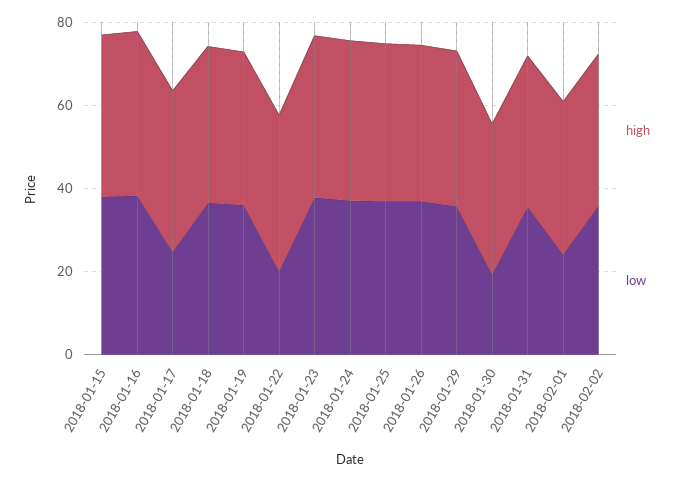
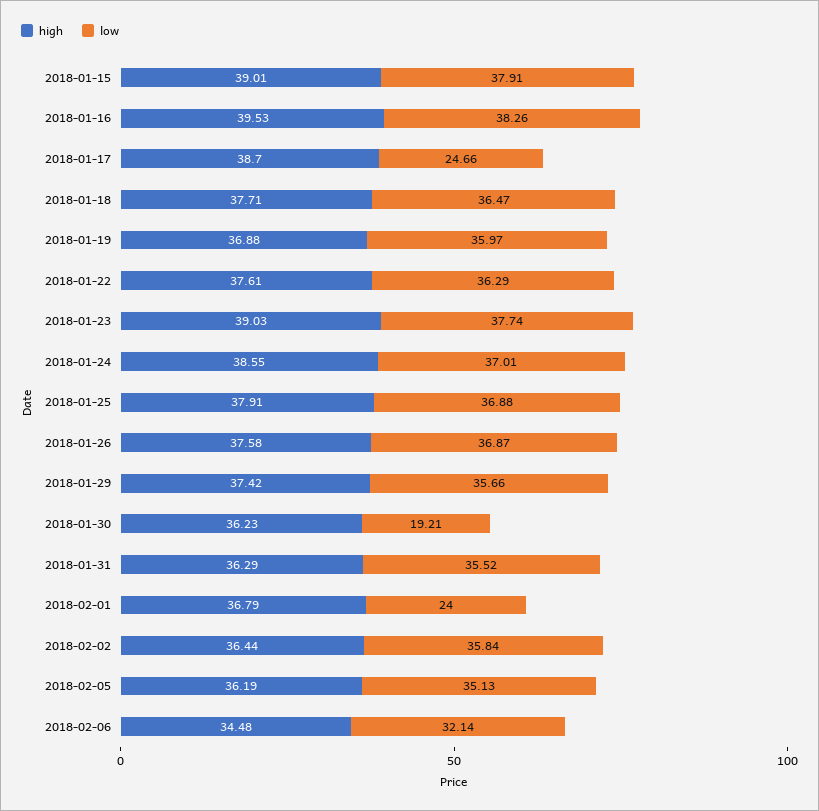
low, 2018-01-22: 20 -> 36.29
high, 2018-02-05: none -> 36.19
low, 2018-02-05: none -> 35.13
high, 2018-02-06: none -> 34.48
low, 2018-02-06: none -> 32.14

